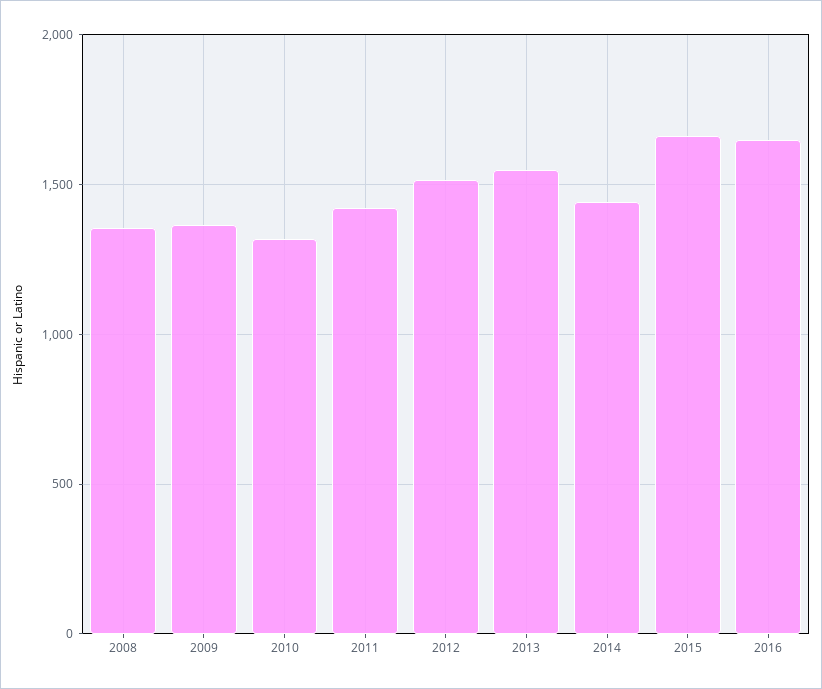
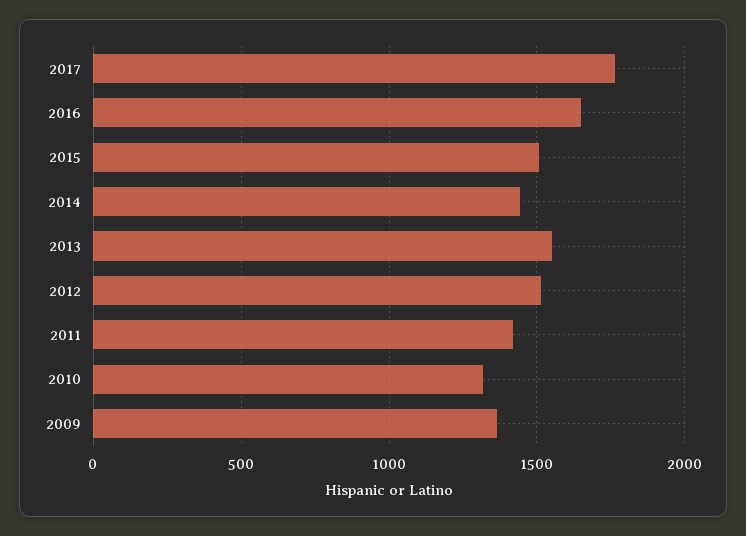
2008: 1350 -> none
2015: 1650 -> 1500
2017: none -> 1750

